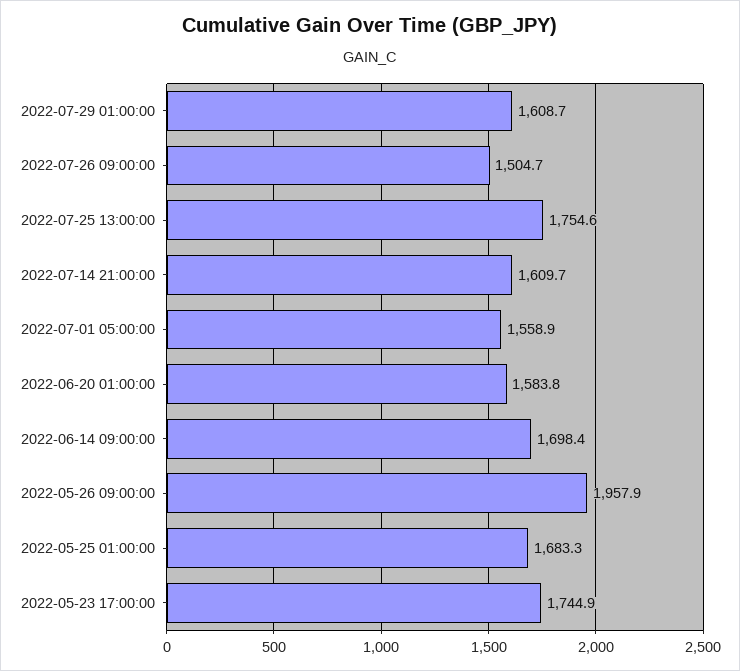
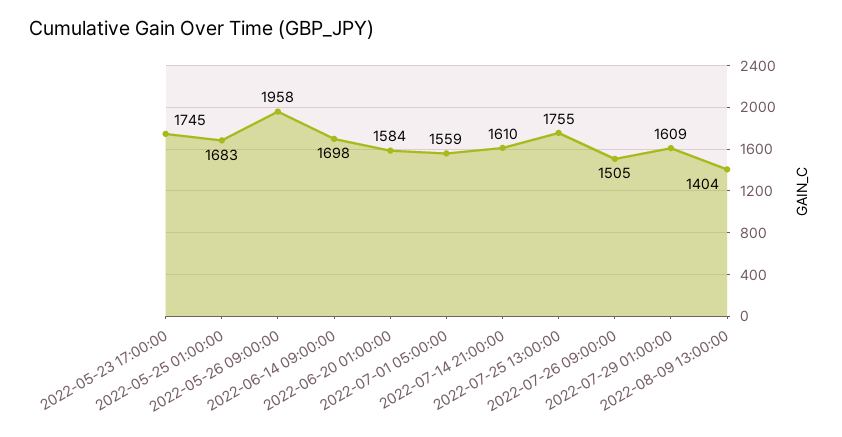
2022-08-09 13:00:00: none -> 1404

